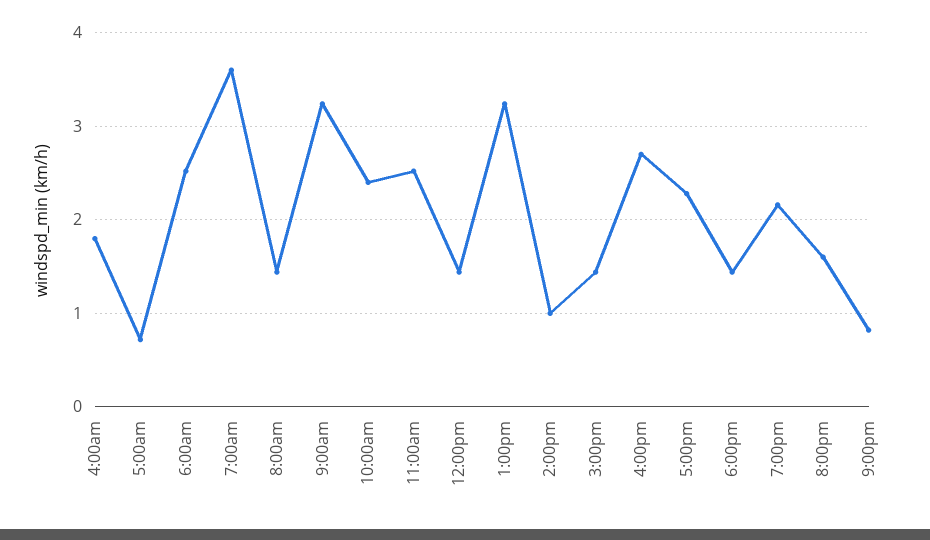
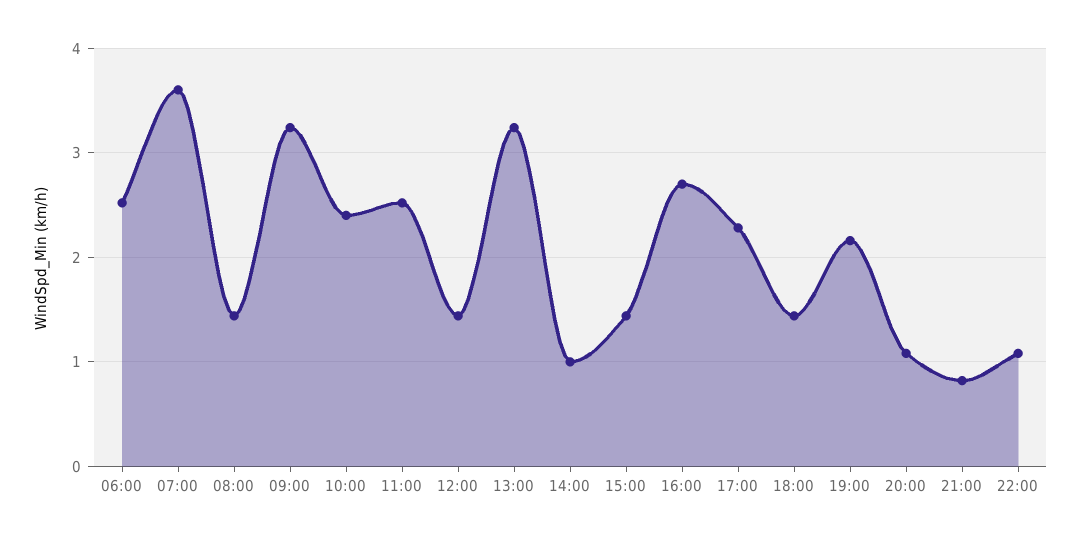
4:00am: 1.8 -> none
5:00am: 0.7 -> none
8:00pm: 1.6 -> 1.1
22:00: none -> 1.1

